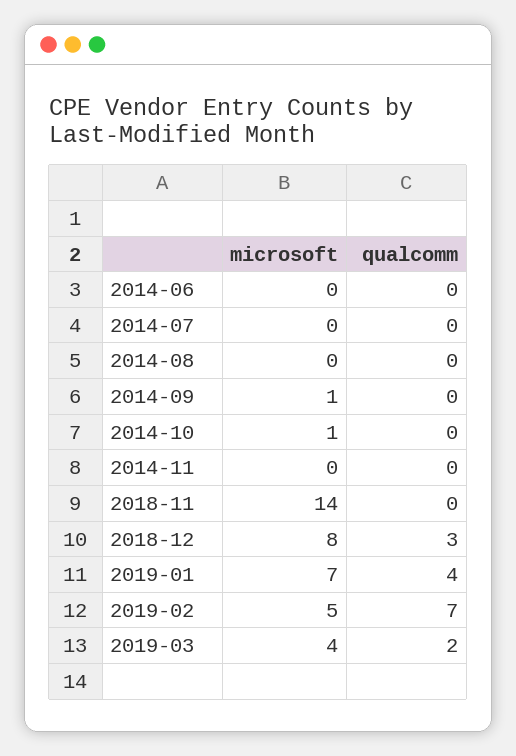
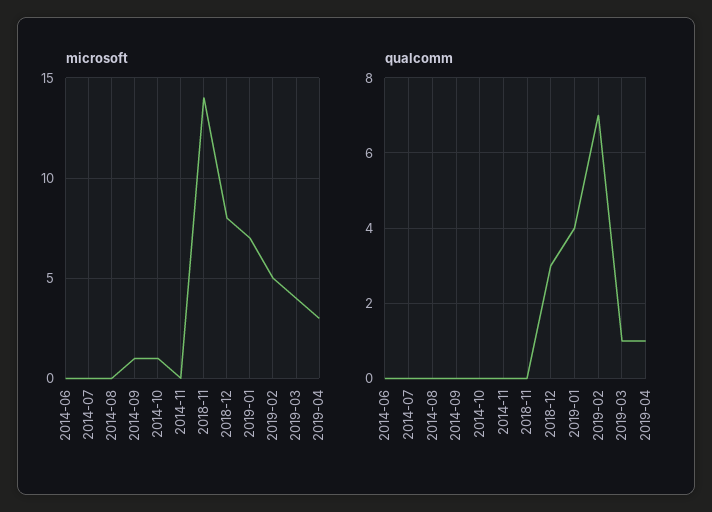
qualcomm, 2019-03: 2 -> 1
microsoft, 2019-04: none -> 3
qualcomm, 2019-04: none -> 1

